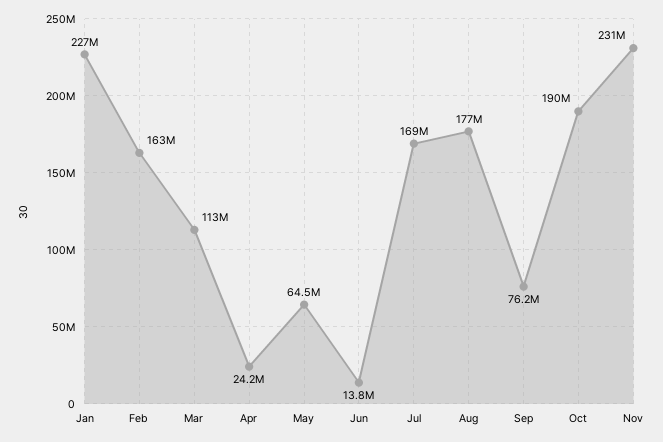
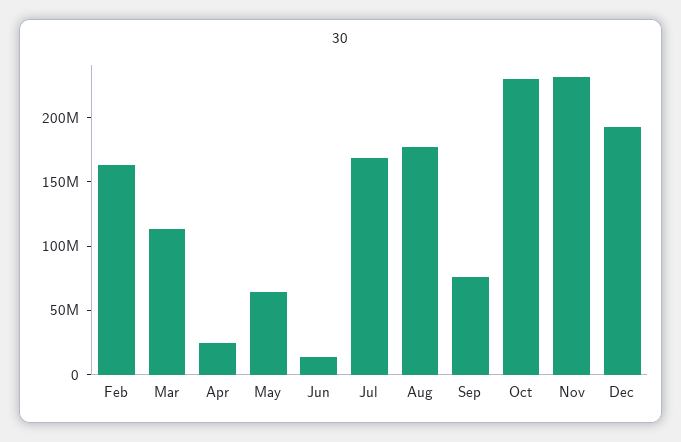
Jan: 227000000 -> none
Oct: 190000000 -> 230000000
Dec: none -> 190000000

